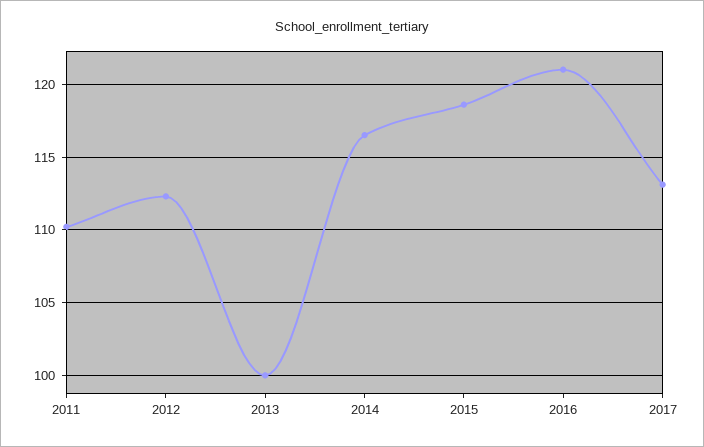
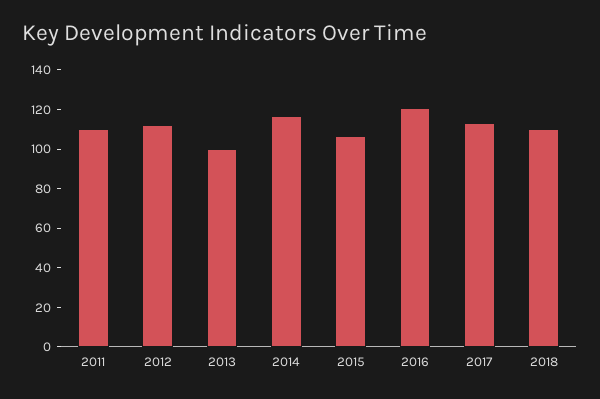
2015: 118.5 -> 105
2018: none -> 110

